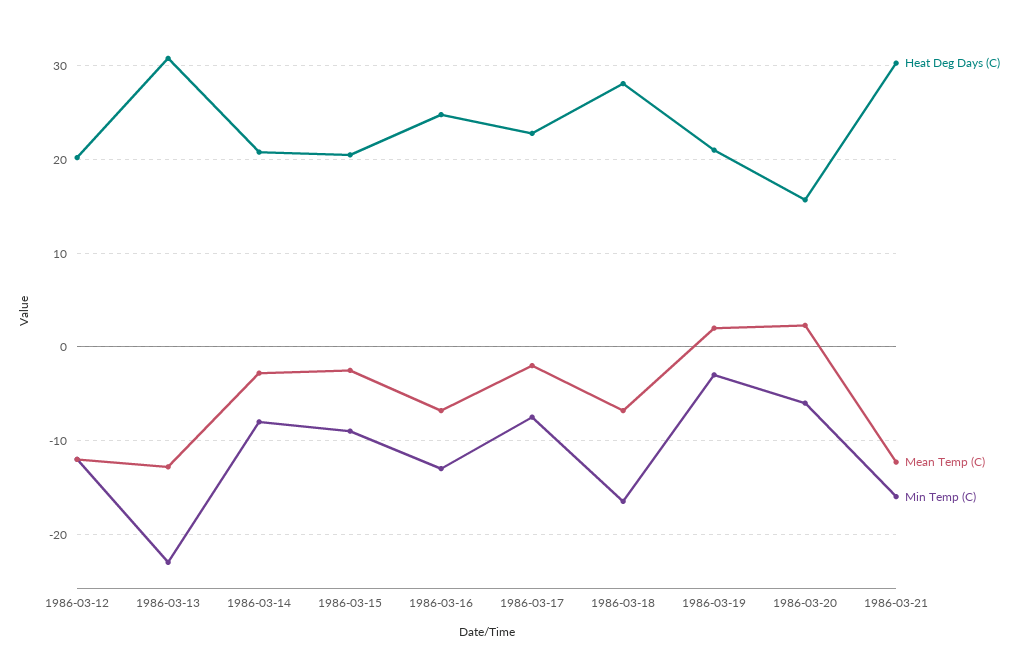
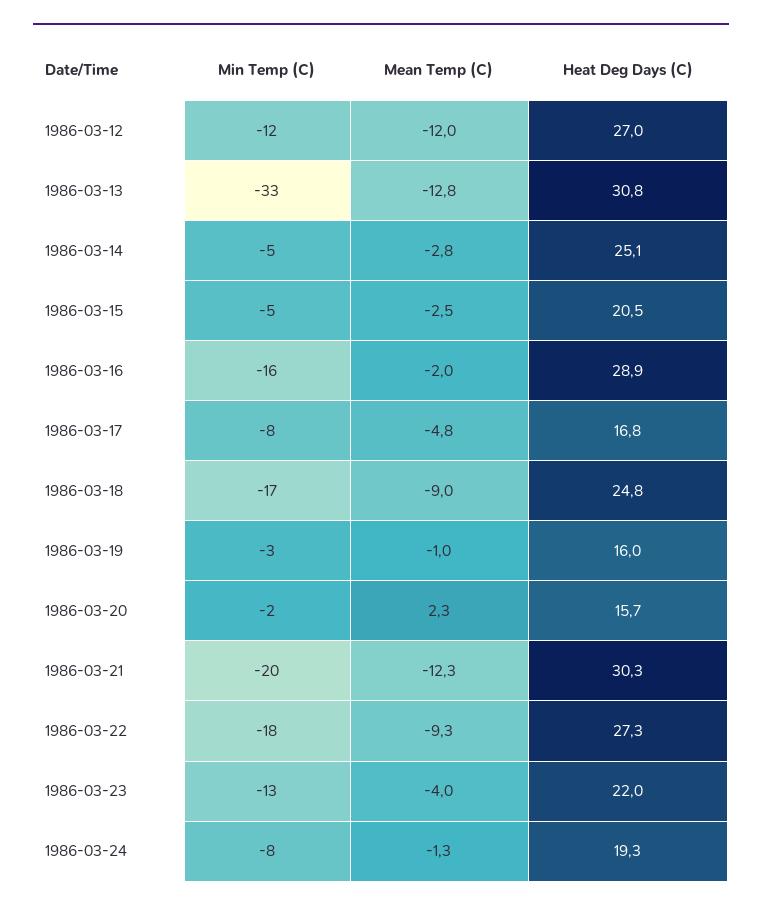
Heat Deg Days (C), 1986-03-12: 20 -> 27
Min Temp (C), 1986-03-13: -23 -> -33
Heat Deg Days (C), 1986-03-14: 21 -> 25.1
Min Temp (C), 1986-03-14: -8 -> -5
Min Temp (C), 1986-03-15: -9 -> -5
Heat Deg Days (C), 1986-03-16: 25 -> 28.9
Mean Temp (C), 1986-03-16: -7 -> -2
Min Temp (C), 1986-03-16: -13 -> -16
Heat Deg Days (C), 1986-03-17: 23 -> 16.8
Mean Temp (C), 1986-03-17: -2 -> -4.8
Heat Deg Days (C), 1986-03-18: 28 -> 24.8
Mean Temp (C), 1986-03-18: -7 -> -9
Heat Deg Days (C), 1986-03-19: 21 -> 16
Mean Temp (C), 1986-03-19: 2 -> -1
Min Temp (C), 1986-03-20: -6 -> -2
Min Temp (C), 1986-03-21: -16 -> -20
Min Temp (C), 1986-03-22: none -> -18
Mean Temp (C), 1986-03-22: none -> -9.3
Heat Deg Days (C), 1986-03-22: none -> 27.3
Min Temp (C), 1986-03-23: none -> -13
Mean Temp (C), 1986-03-23: none -> -4
Heat Deg Days (C), 1986-03-23: none -> 22
Min Temp (C), 1986-03-24: none -> -8
Mean Temp (C), 1986-03-24: none -> -1.3
Heat Deg Days (C), 1986-03-24: none -> 19.3

